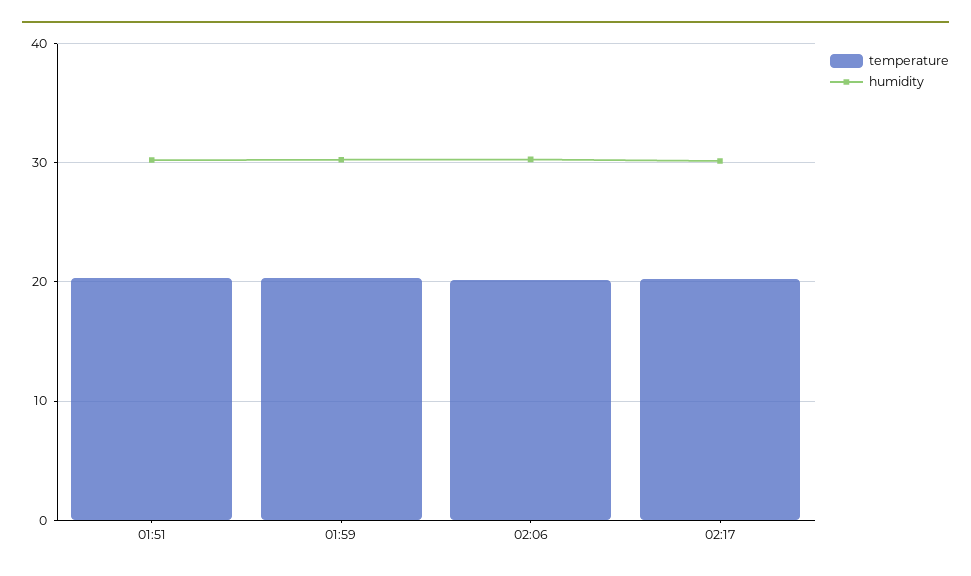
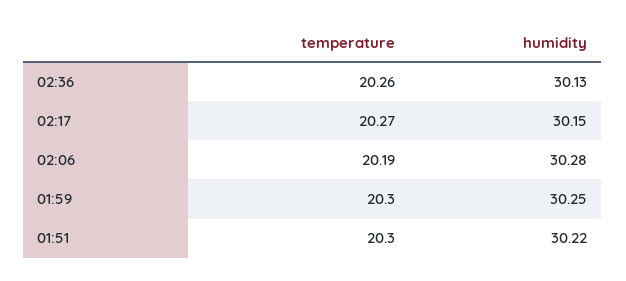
temperature, 02:36: none -> 20.26
humidity, 02:36: none -> 30.13

